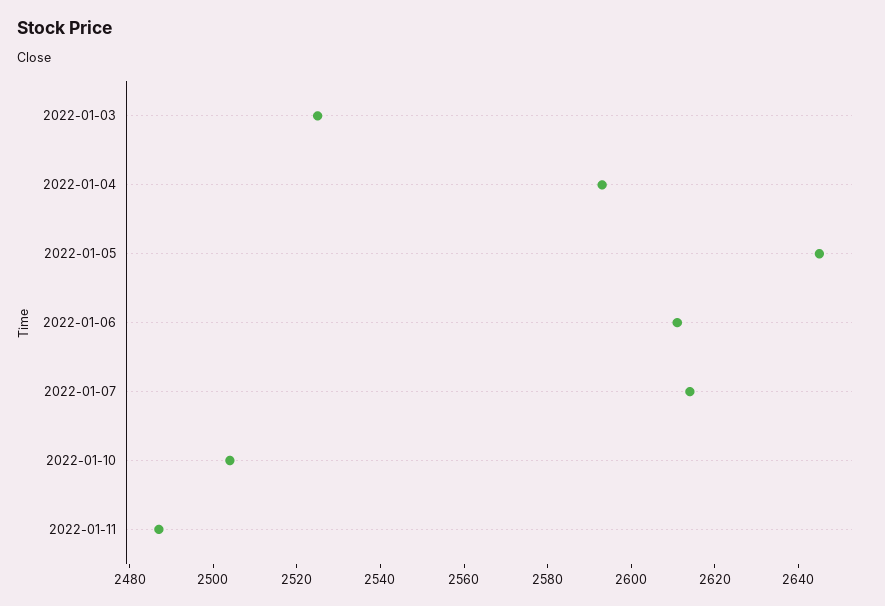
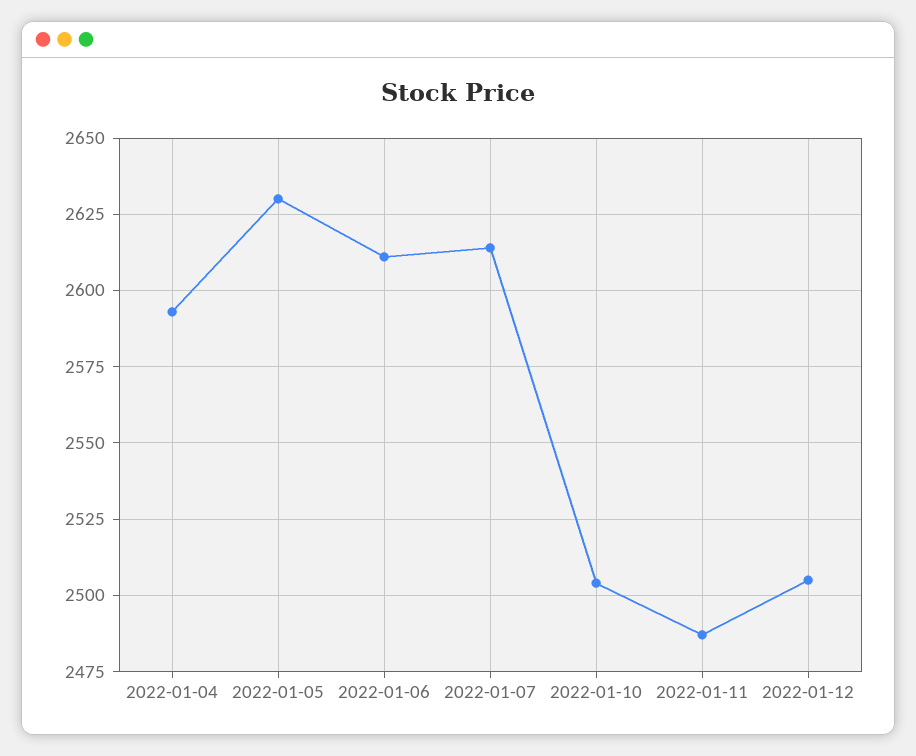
2022-01-03: 2525 -> none
2022-01-05: 2645 -> 2630
2022-01-12: none -> 2505

